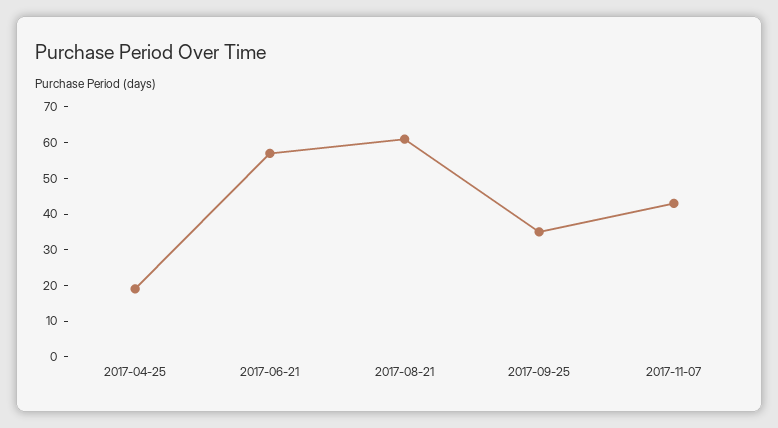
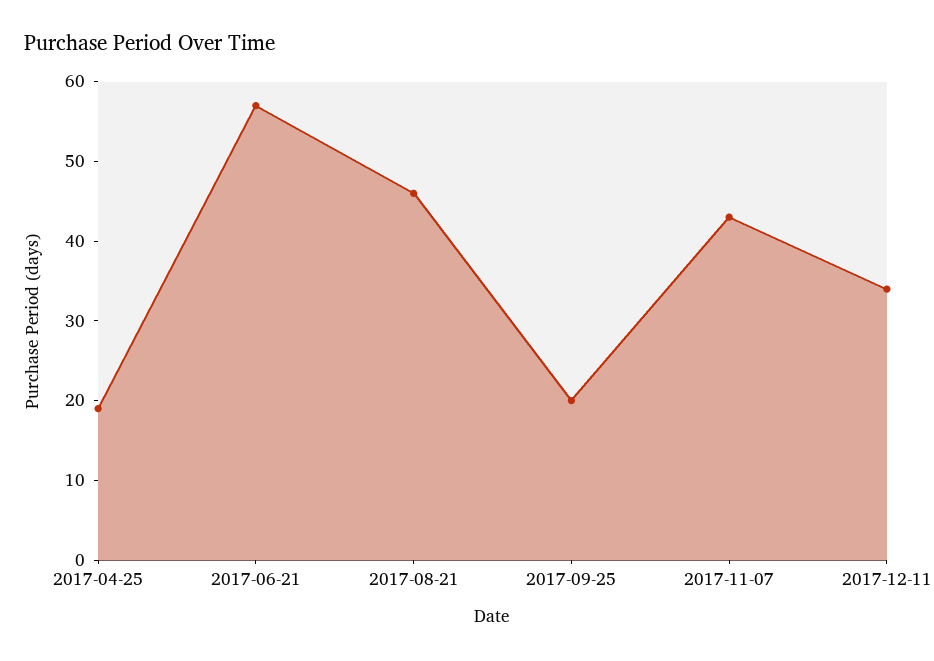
2017-08-21: 60 -> 45
2017-09-25: 35 -> 20
2017-12-11: none -> 35

